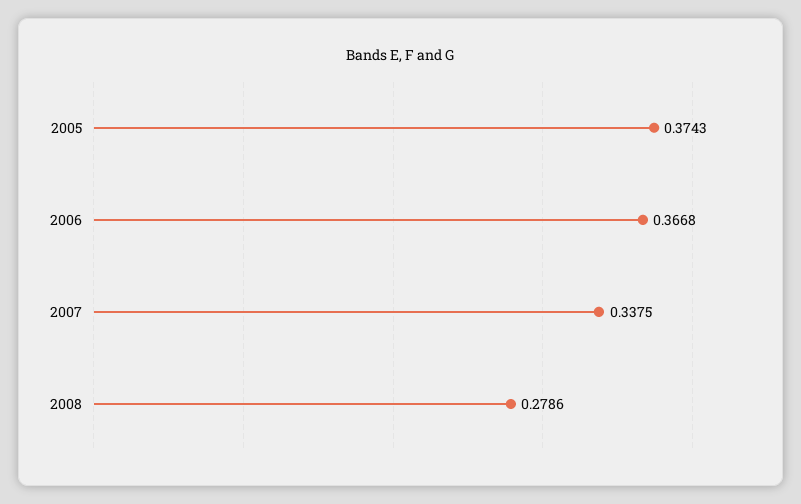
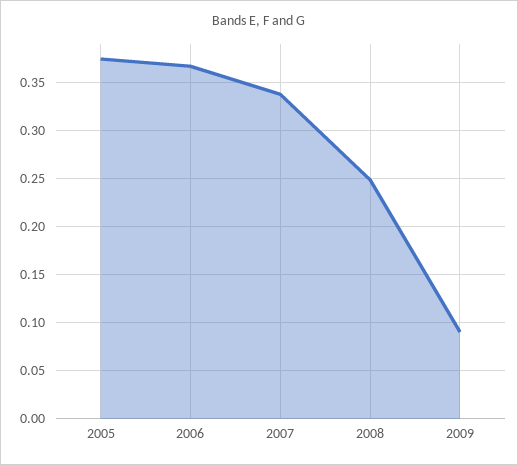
2008: 0.2786 -> 0.25
2009: none -> 0.09

